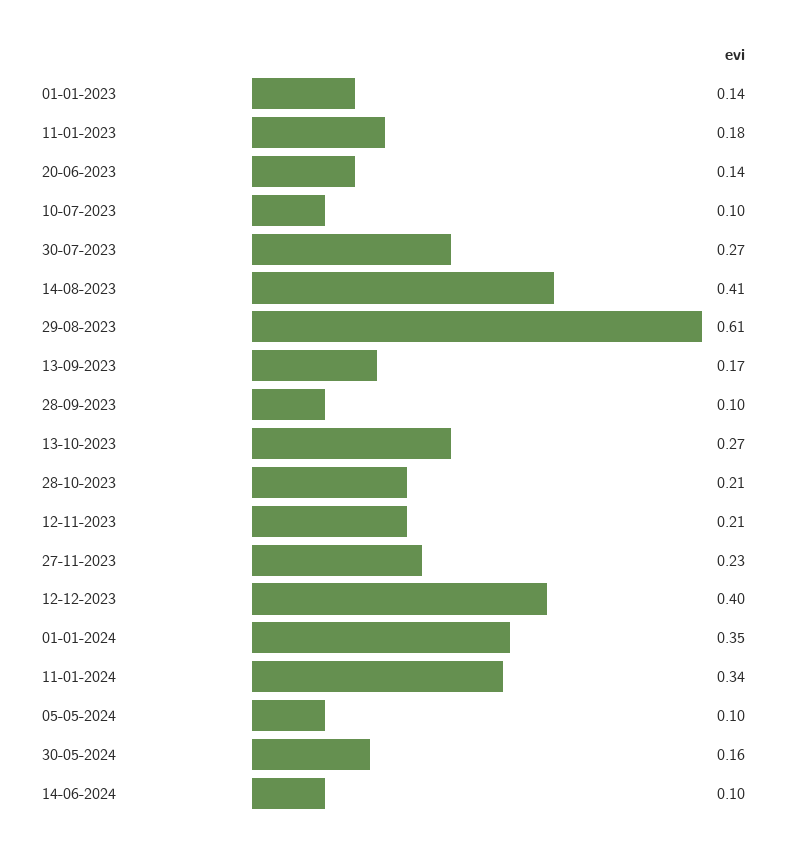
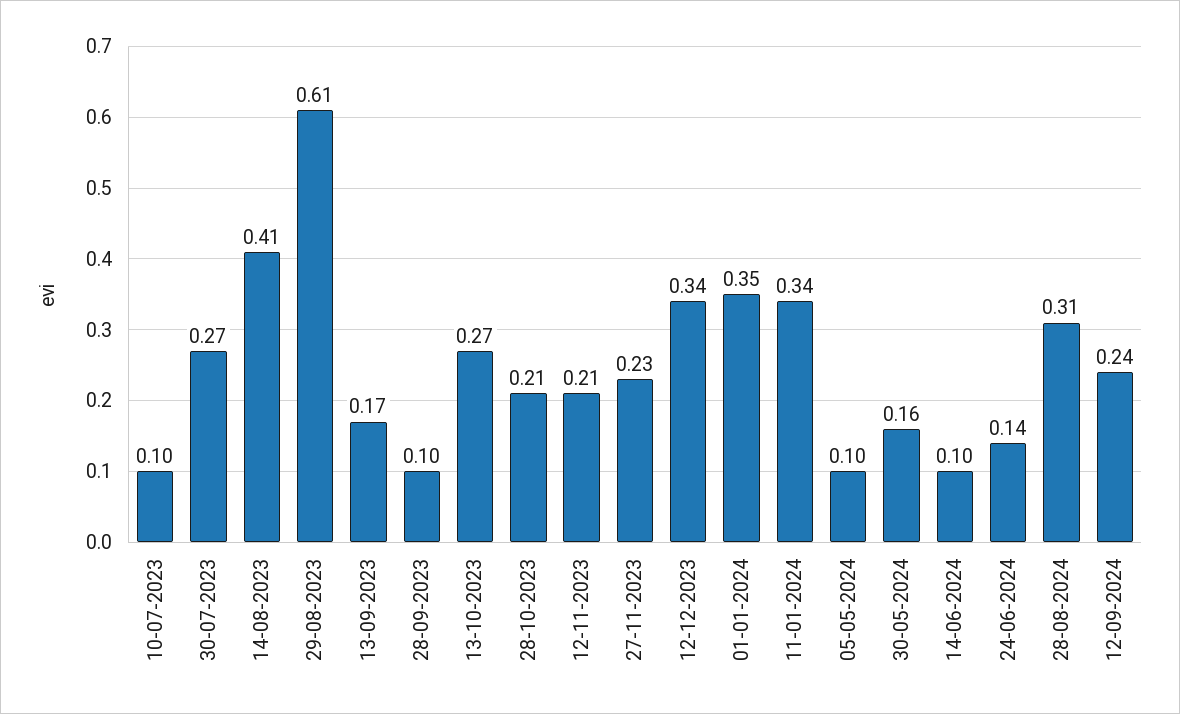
01-01-2023: 0.14 -> none
11-01-2023: 0.18 -> none
20-06-2023: 0.14 -> none
12-12-2023: 0.4 -> 0.34
24-06-2024: none -> 0.14
28-08-2024: none -> 0.31
12-09-2024: none -> 0.24

